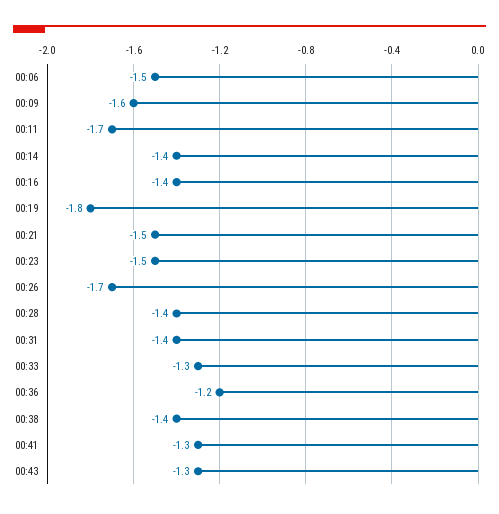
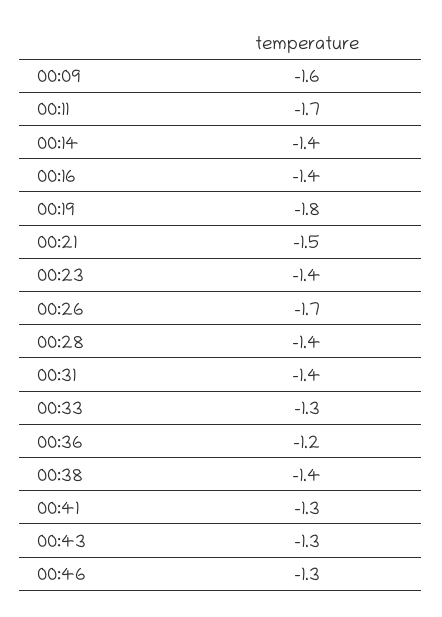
00:06: -1.5 -> none
00:23: -1.5 -> -1.4
00:46: none -> -1.3

